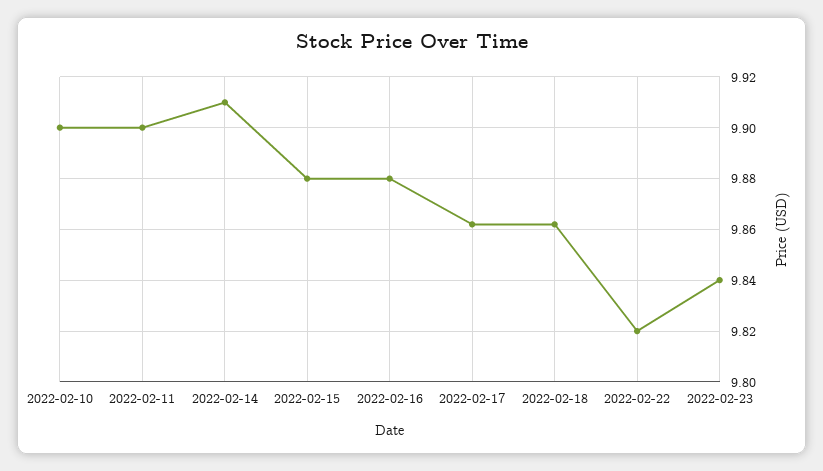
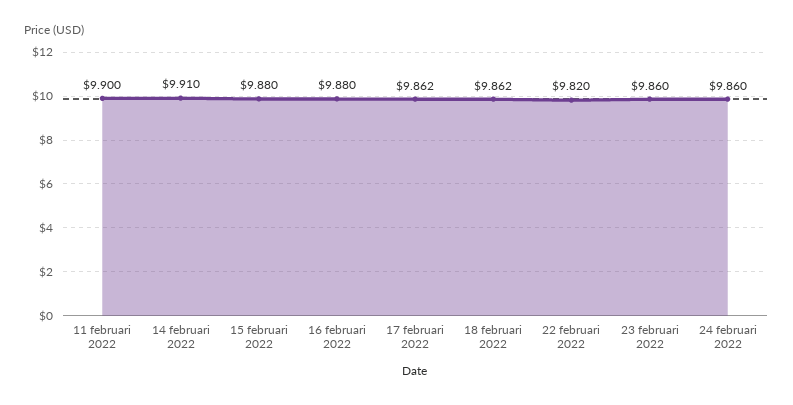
2022-02-10: 9.9 -> none
2022-02-23: 9.84 -> 9.86
24 februari 2022: none -> 9.86

